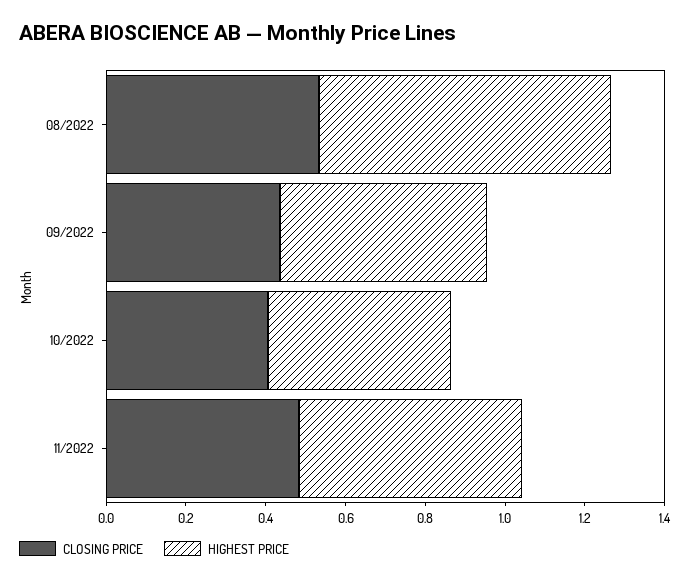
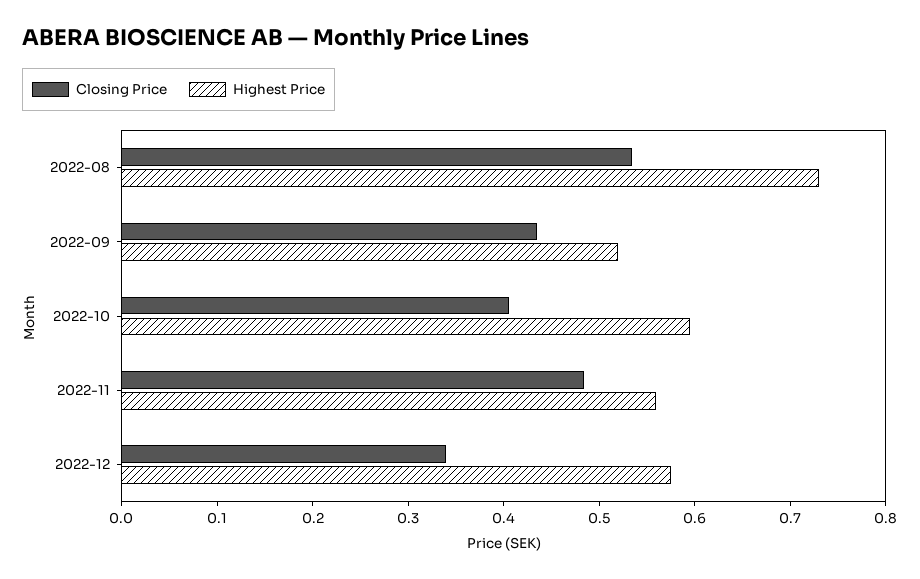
HIGHEST PRICE, 10/2022: 0.45 -> 0.6
CLOSING PRICE, 2022-12: none -> 0.34
HIGHEST PRICE, 2022-12: none -> 0.58

